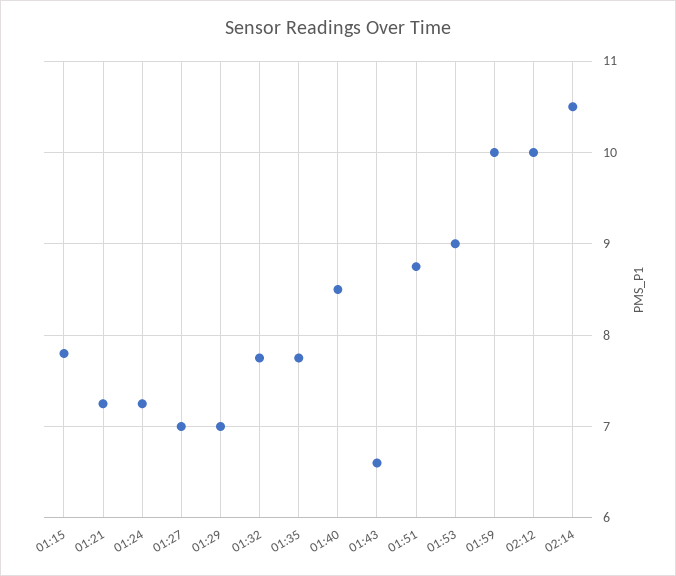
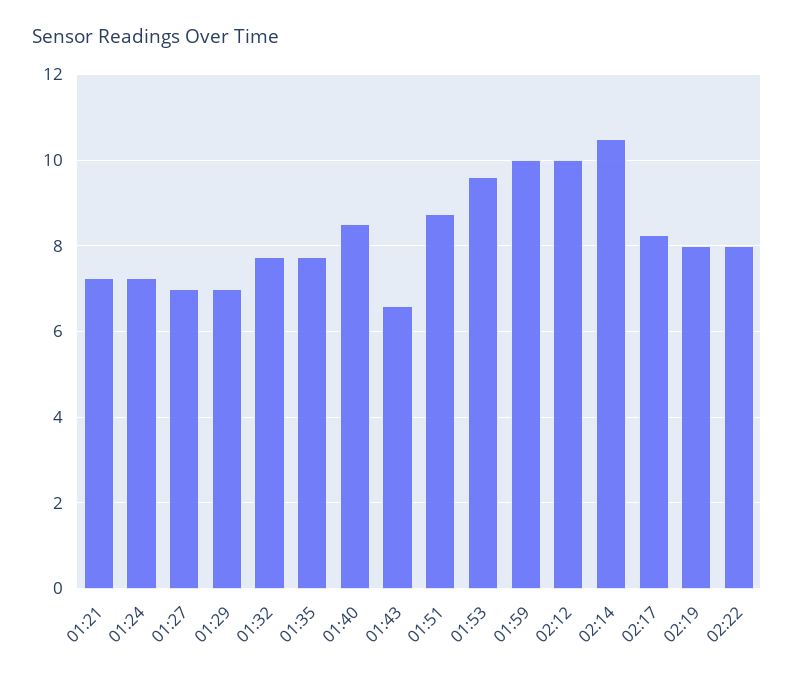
01:15: 7.8 -> none
01:53: 9 -> 9.6
02:17: none -> 8.2
02:19: none -> 8
02:22: none -> 8

